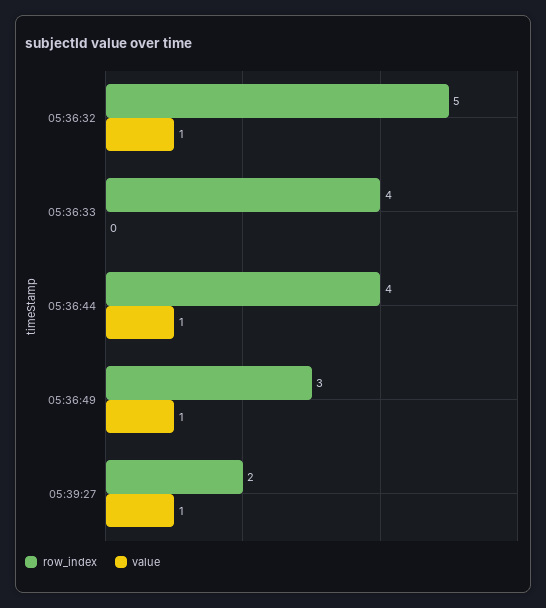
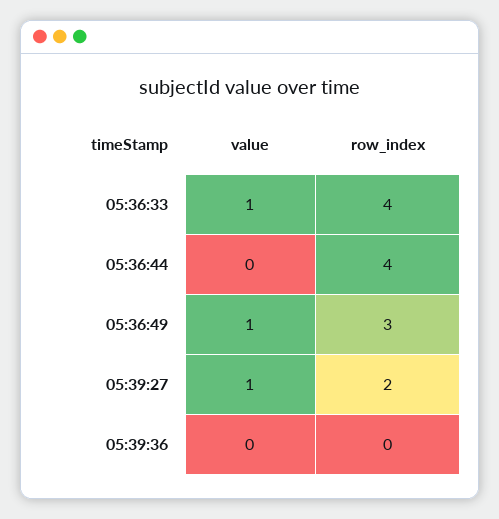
row_index, 05:36:32: 5 -> none
value, 05:36:32: 1 -> none
value, 05:36:33: 0 -> 1
value, 05:36:44: 1 -> 0
value, 05:39:36: none -> 0
row_index, 05:39:36: none -> 0

